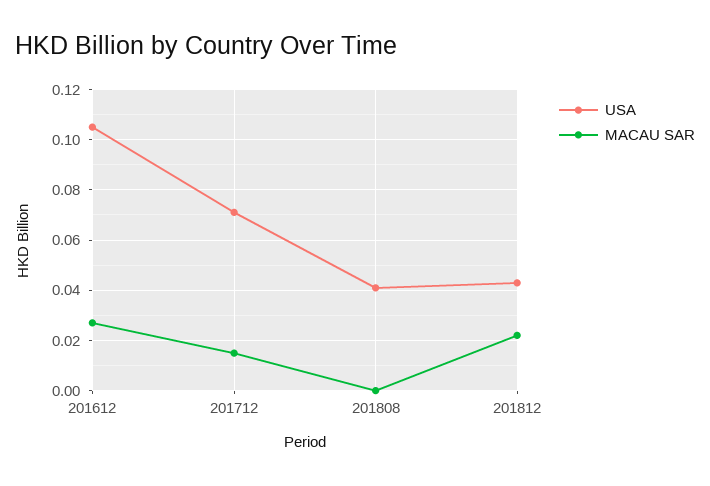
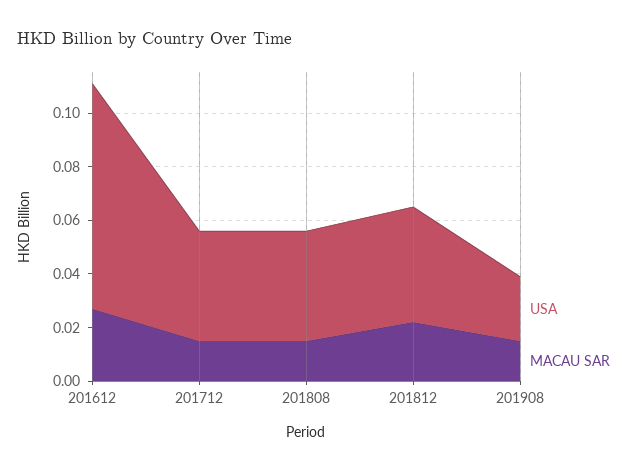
USA, 201612: 0.105 -> 0.085
USA, 201712: 0.07 -> 0.04
MACAU SAR, 201808: 0 -> 0.015
USA, 201908: none -> 0.025
MACAU SAR, 201908: none -> 0.015

